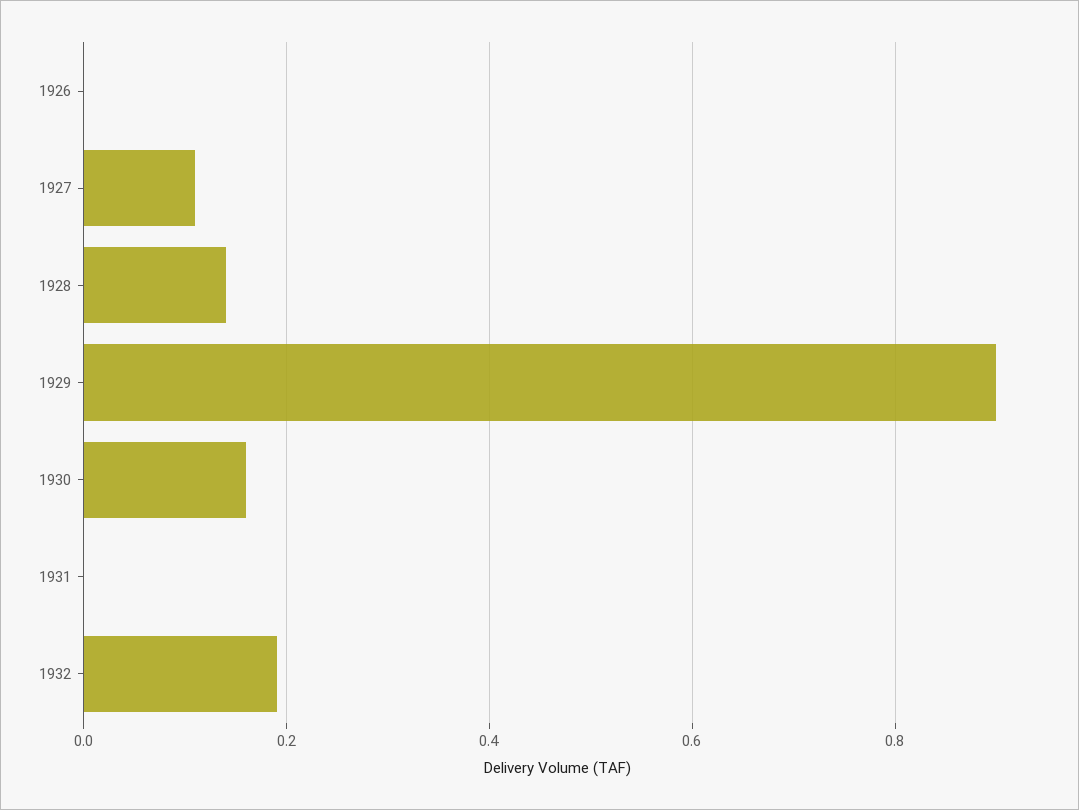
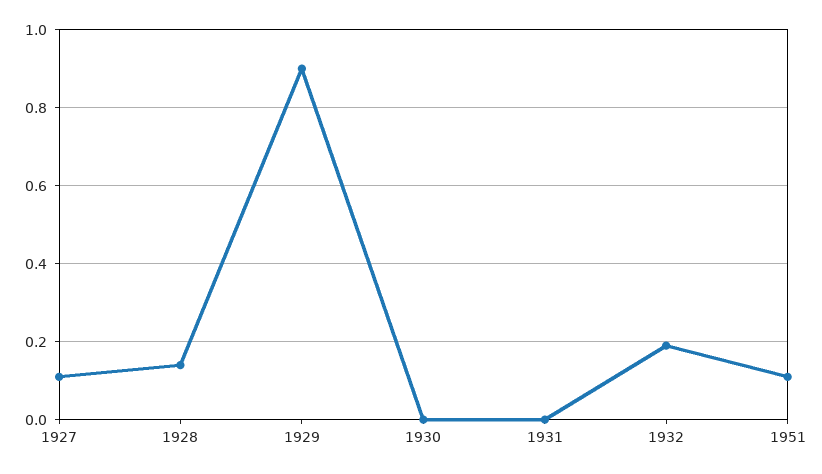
1926: 0 -> none
1930: 0.15 -> 0
1951: none -> 0.1

